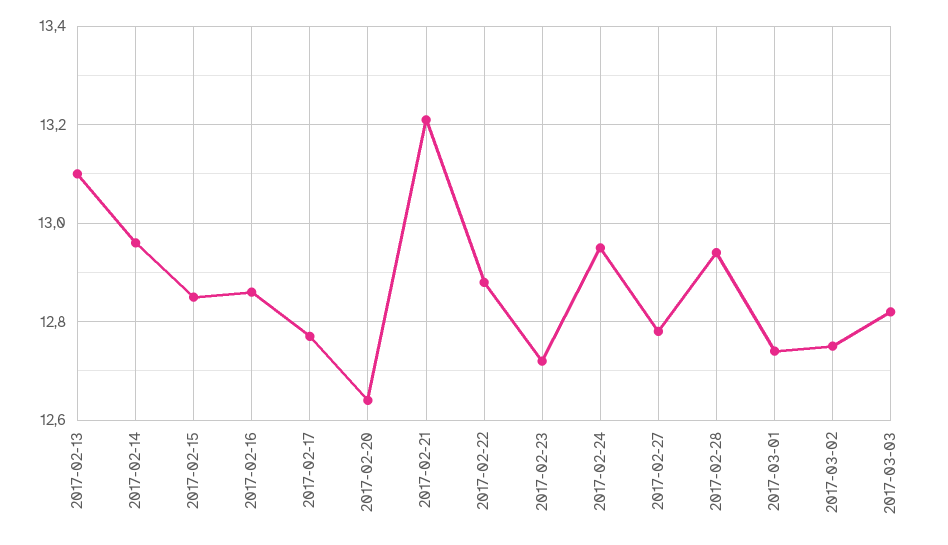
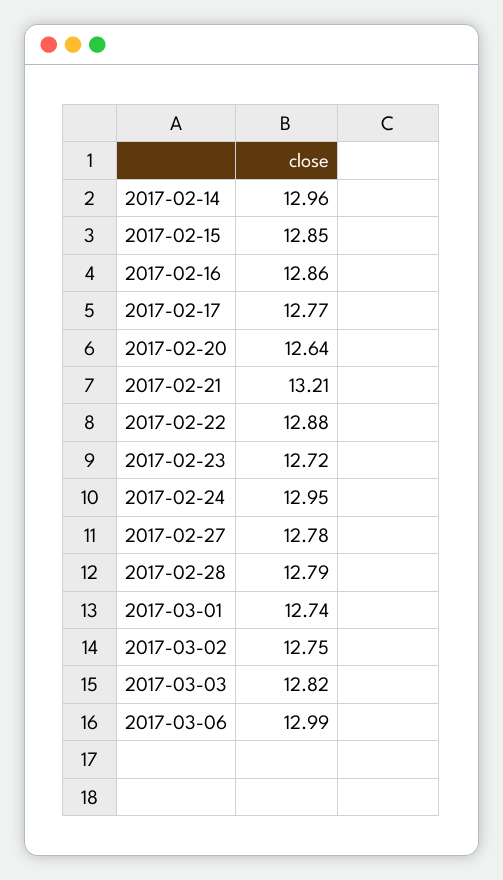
2017-02-13: 13.1 -> none
2017-02-28: 12.95 -> 12.79
2017-03-06: none -> 12.99

